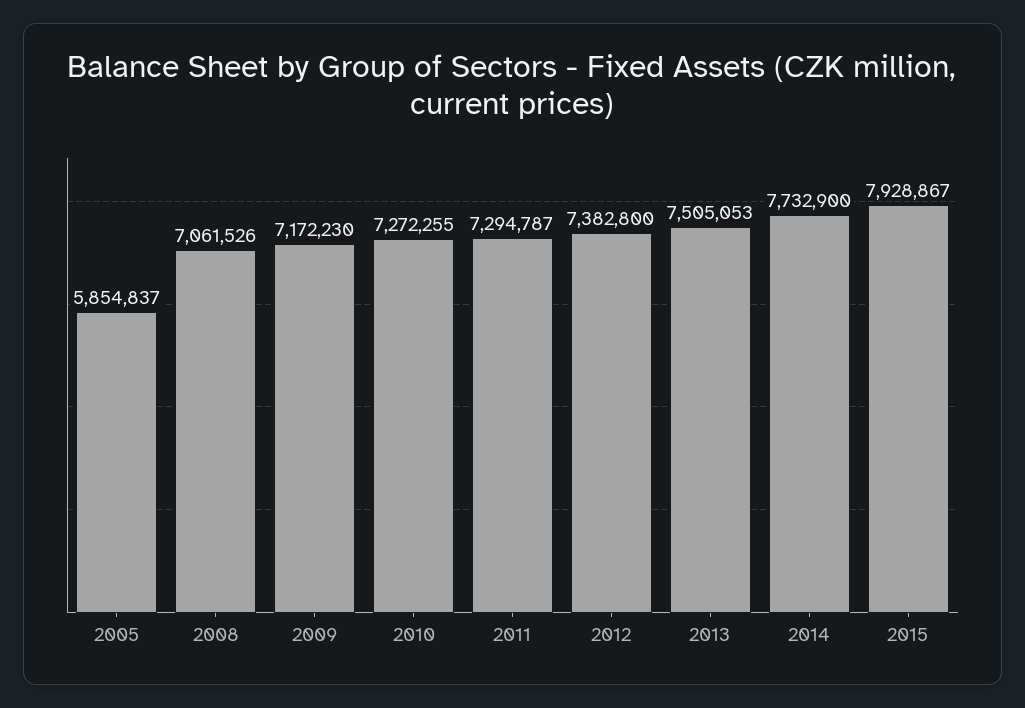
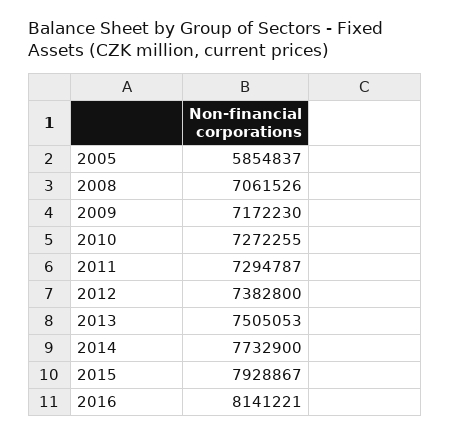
2016: none -> 8141221

